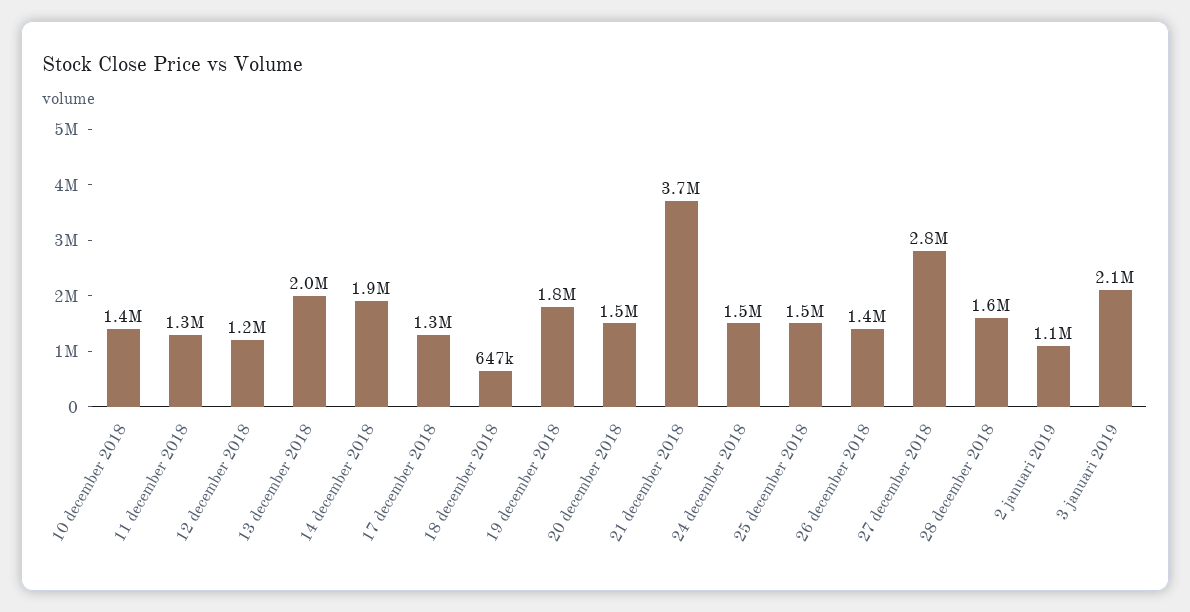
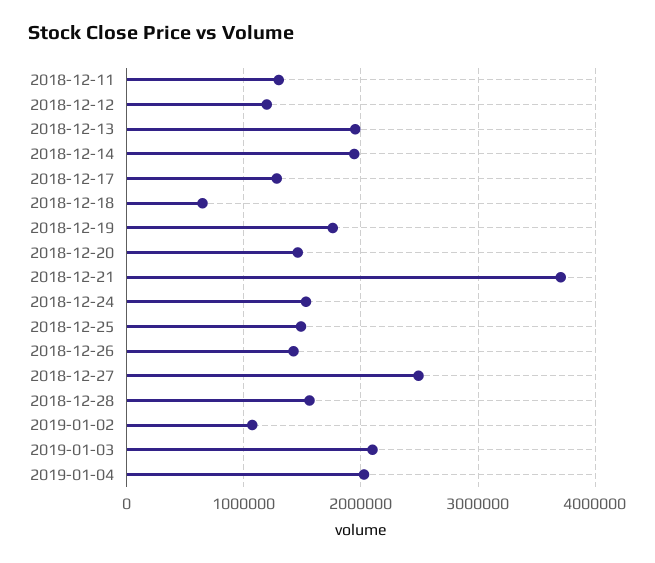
10 december 2018: 1400000 -> none
27 december 2018: 2800000 -> 2500000
2019-01-04: none -> 2000000

